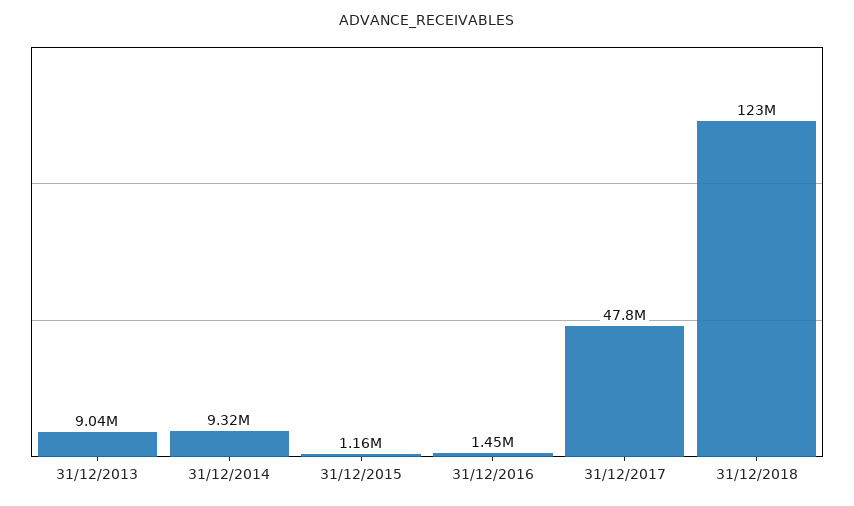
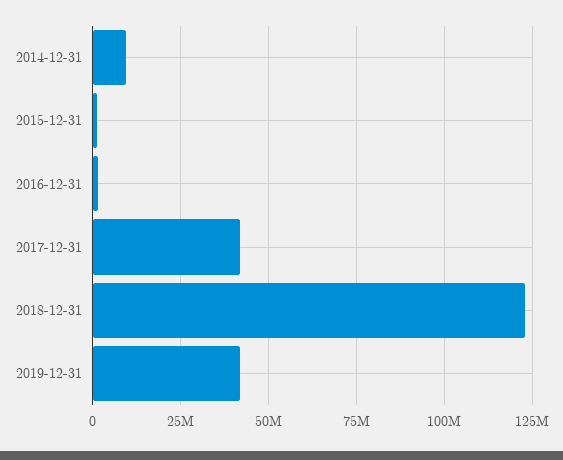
31/12/2013: 9040000 -> none
31/12/2017: 47800000 -> 42500000
2019-12-31: none -> 42500000

